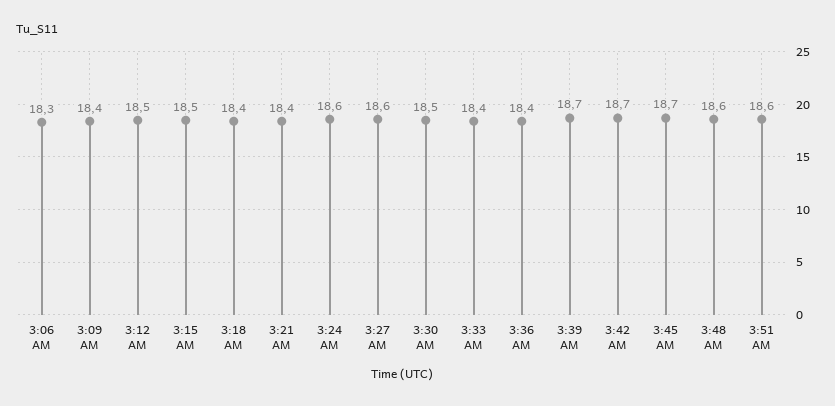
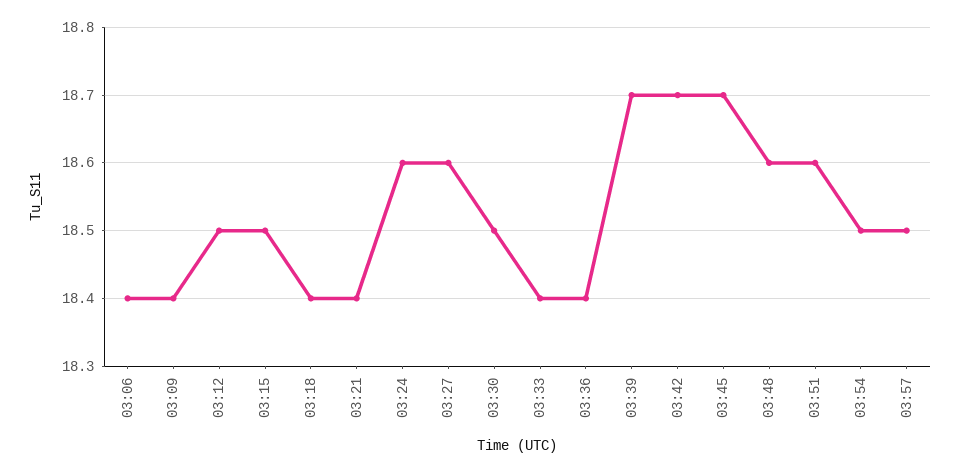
3:06 AM: 18.3 -> 18.4
03:54: none -> 18.5
03:57: none -> 18.5

